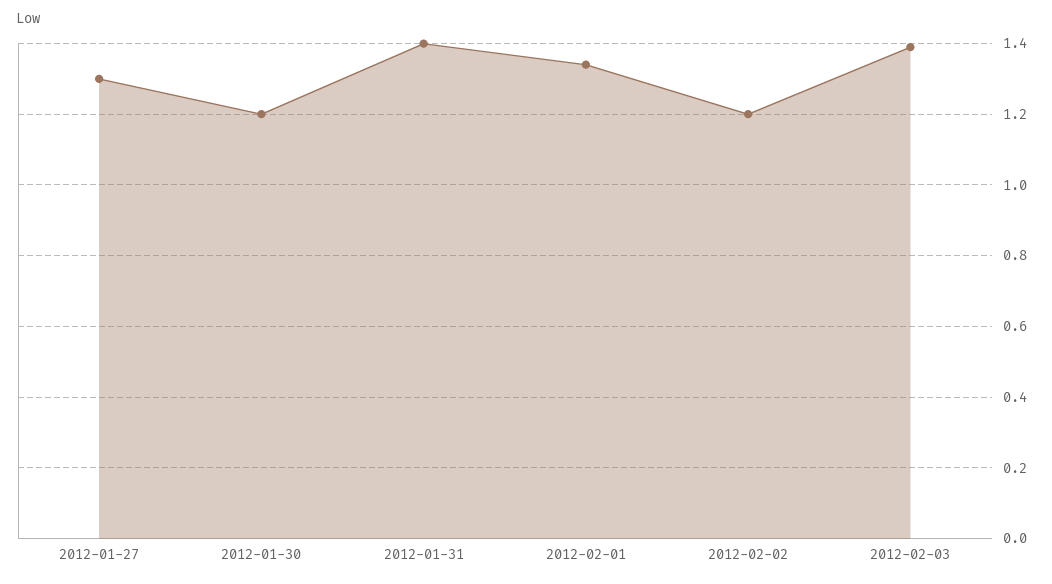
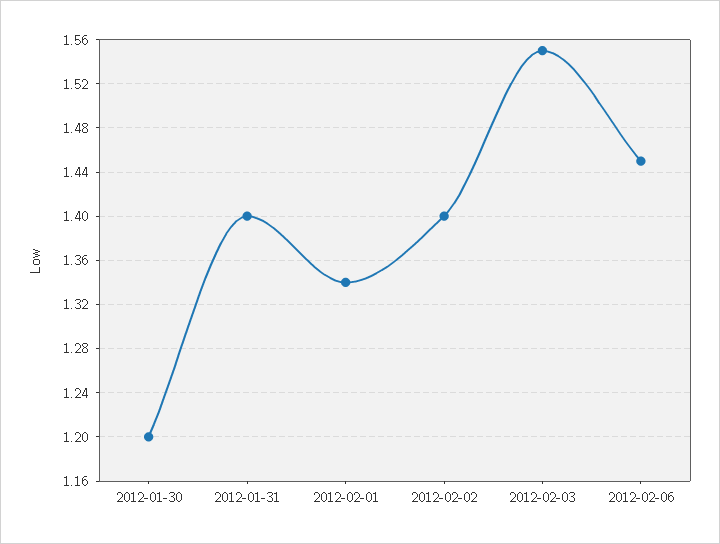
2012-01-27: 1.3 -> none
2012-02-02: 1.2 -> 1.4
2012-02-03: 1.4 -> 1.55
2012-02-06: none -> 1.45

